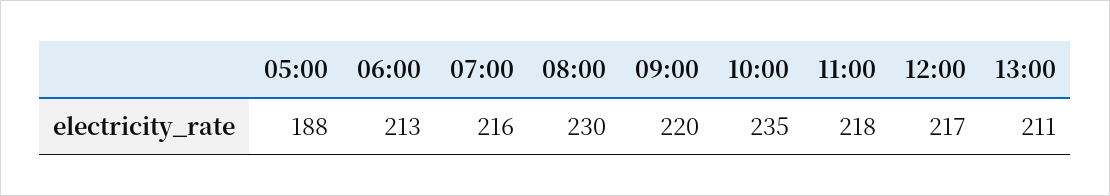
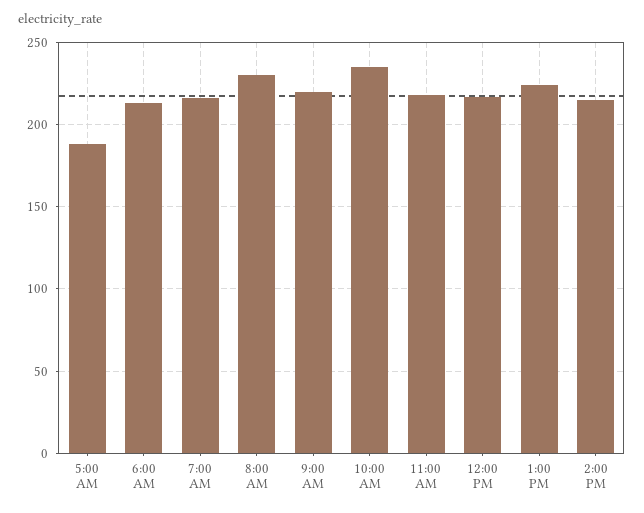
13:00: 211 -> 225
2:00 PM: none -> 215

